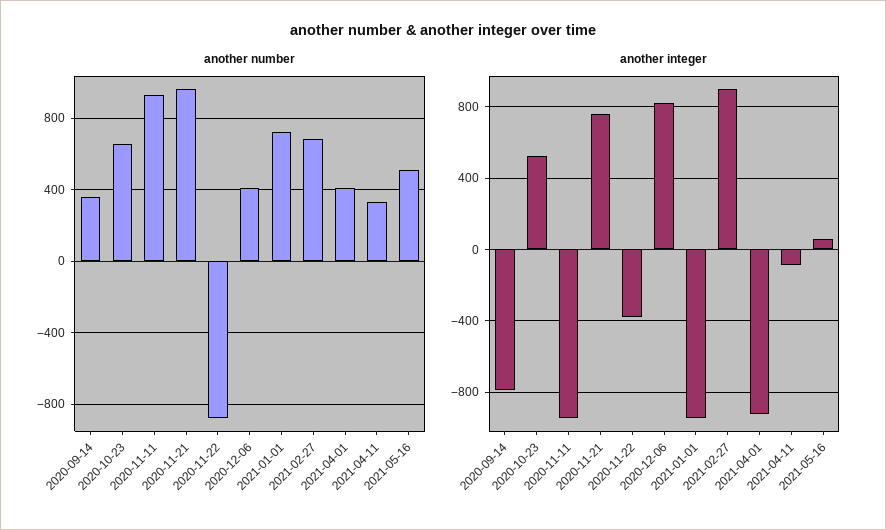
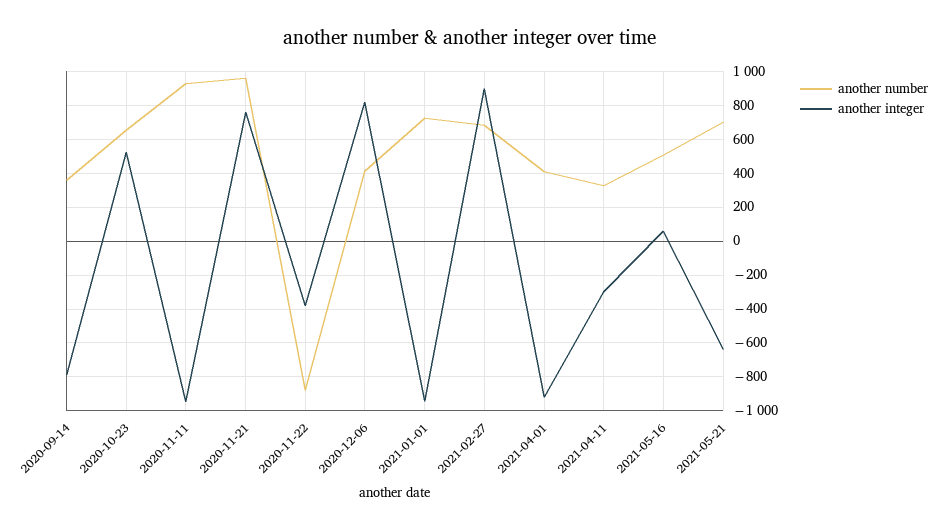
another integer, 2021-04-11: -100 -> -300
another number, 2021-05-21: none -> 700
another integer, 2021-05-21: none -> -650

